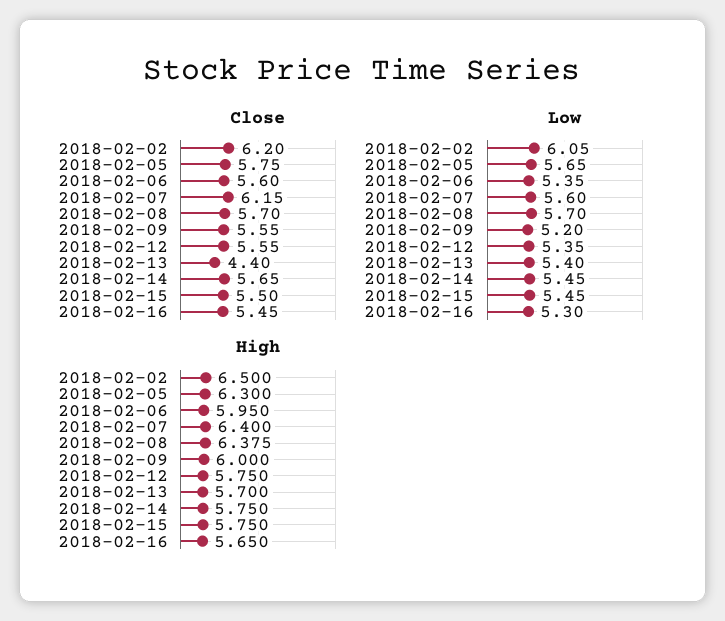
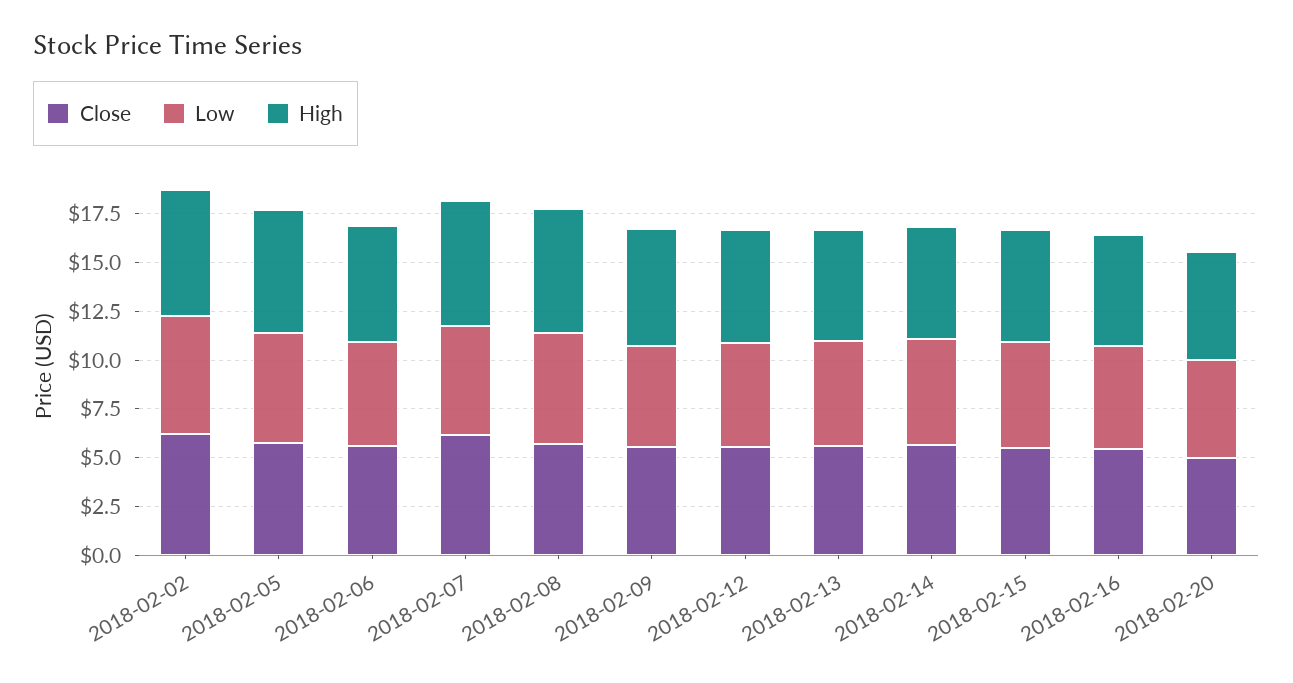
Close, 2018-02-13: 4.4 -> 5.5
Close, 2018-02-20: none -> 5
Low, 2018-02-20: none -> 5
High, 2018-02-20: none -> 5.5

